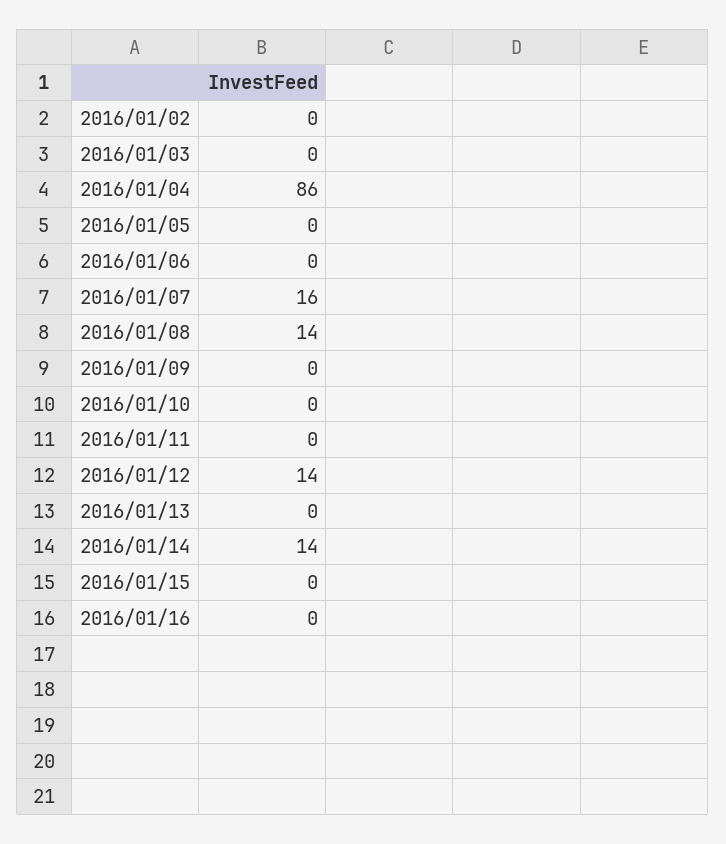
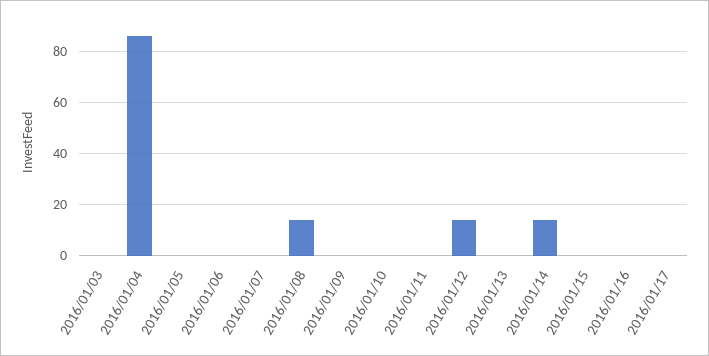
2016/01/02: 0 -> none
2016/01/07: 16 -> 0
2016/01/17: none -> 0

